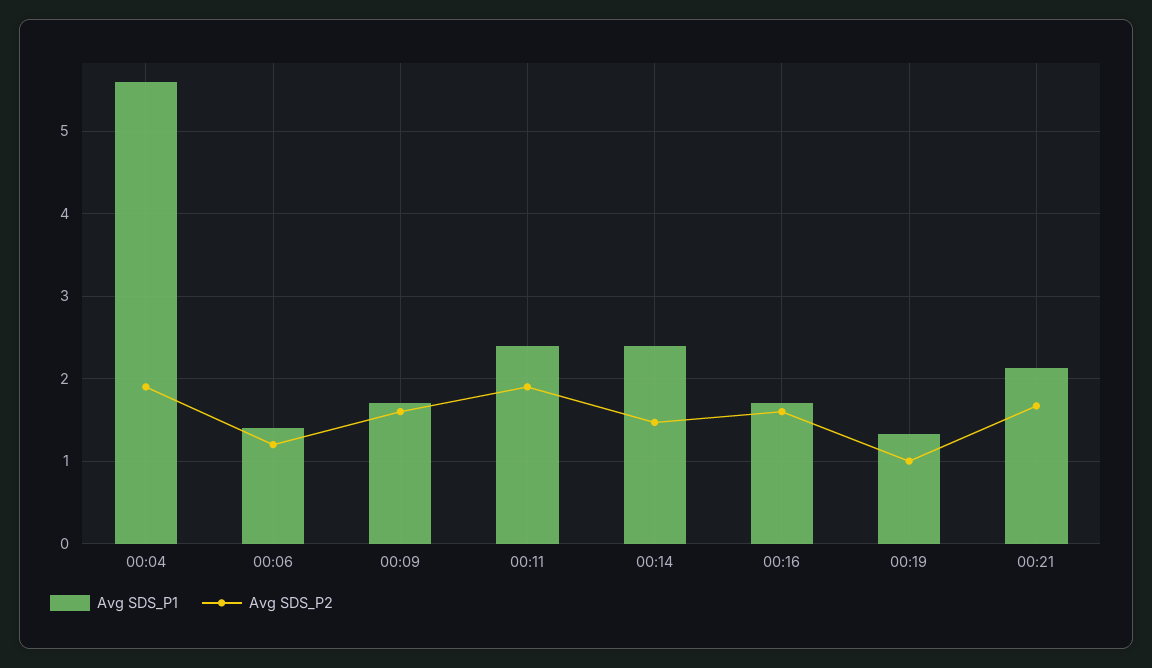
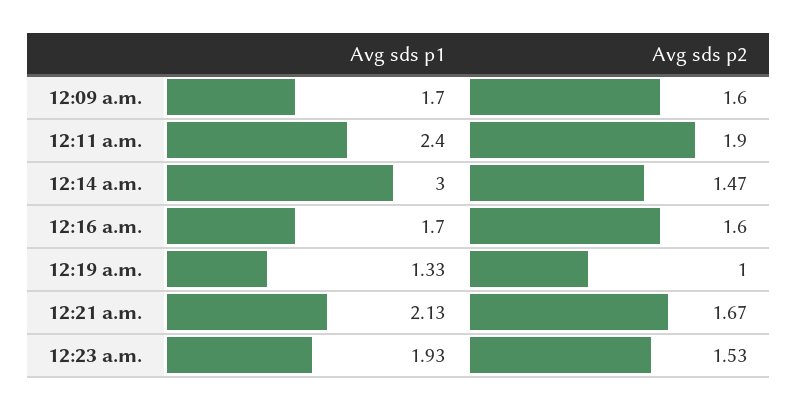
Avg SDS_P1, 00:04: 5.6 -> none
Avg SDS_P2, 00:04: 1.9 -> none
Avg SDS_P1, 00:06: 1.4 -> none
Avg SDS_P2, 00:06: 1.2 -> none
Avg SDS_P1, 00:14: 2.4 -> 3
Avg SDS_P1, 12:23 a.m.: none -> 1.93
Avg SDS_P2, 12:23 a.m.: none -> 1.53

